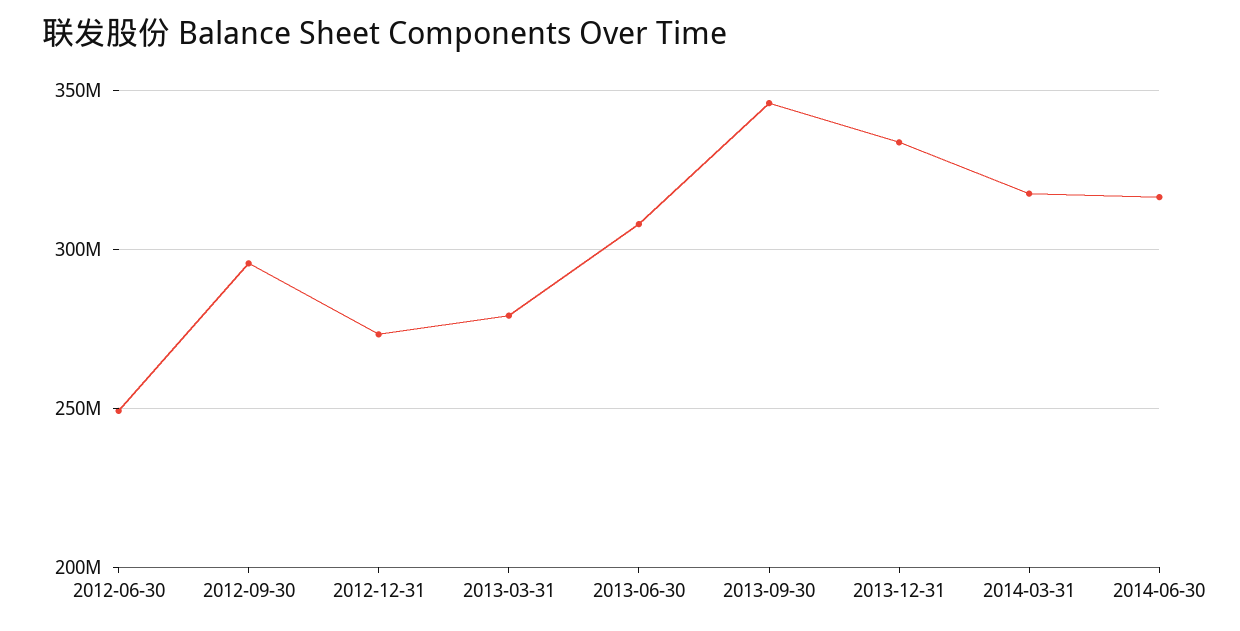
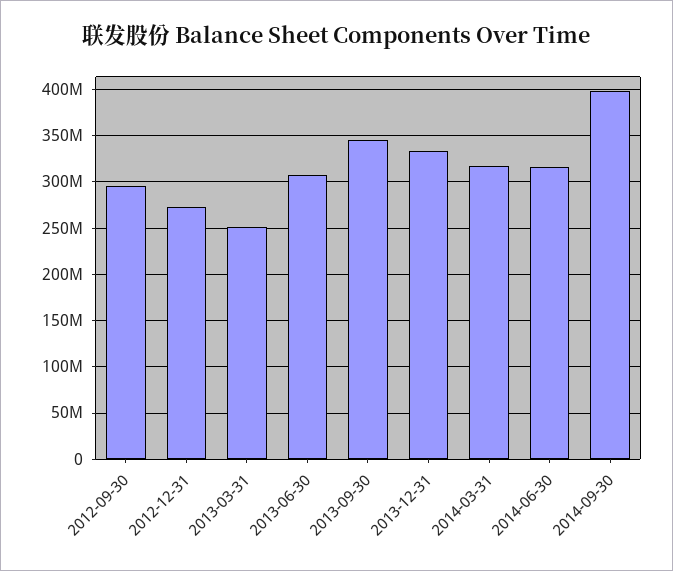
2012-06-30: 250000000 -> none
2013-03-31: 280000000 -> 250000000
2014-09-30: none -> 400000000

